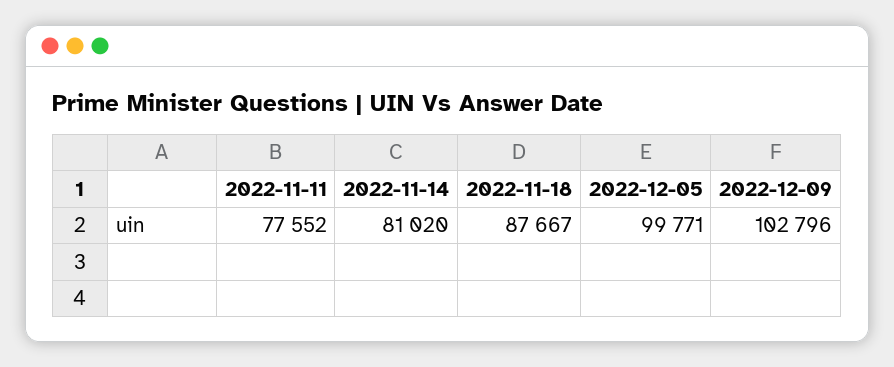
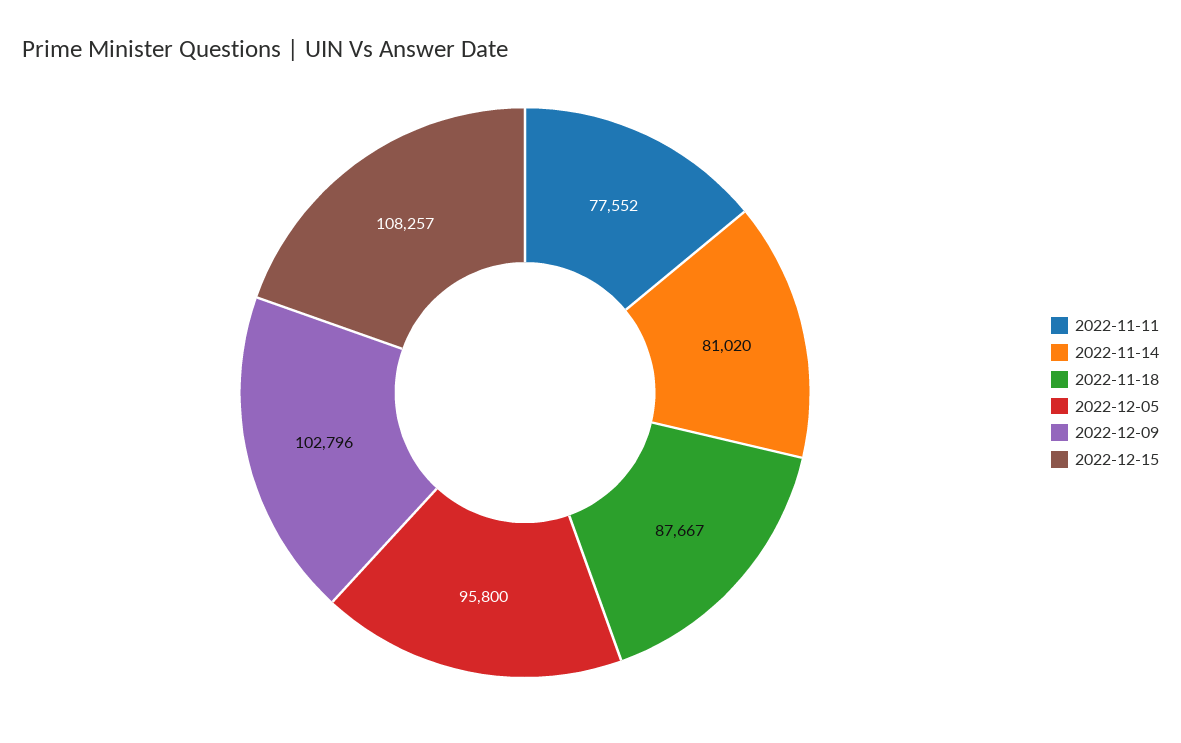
2022-12-05: 99771 -> 95800
2022-12-15: none -> 108257

